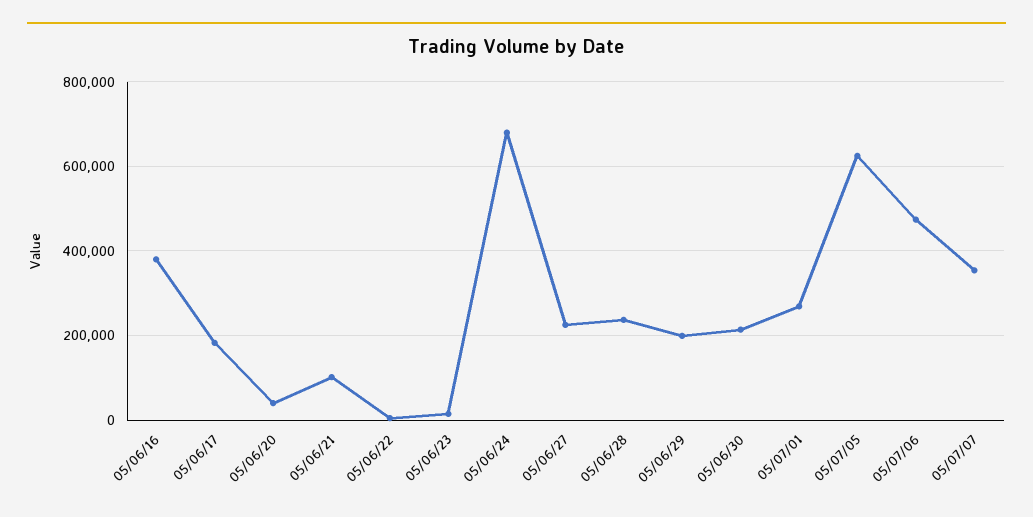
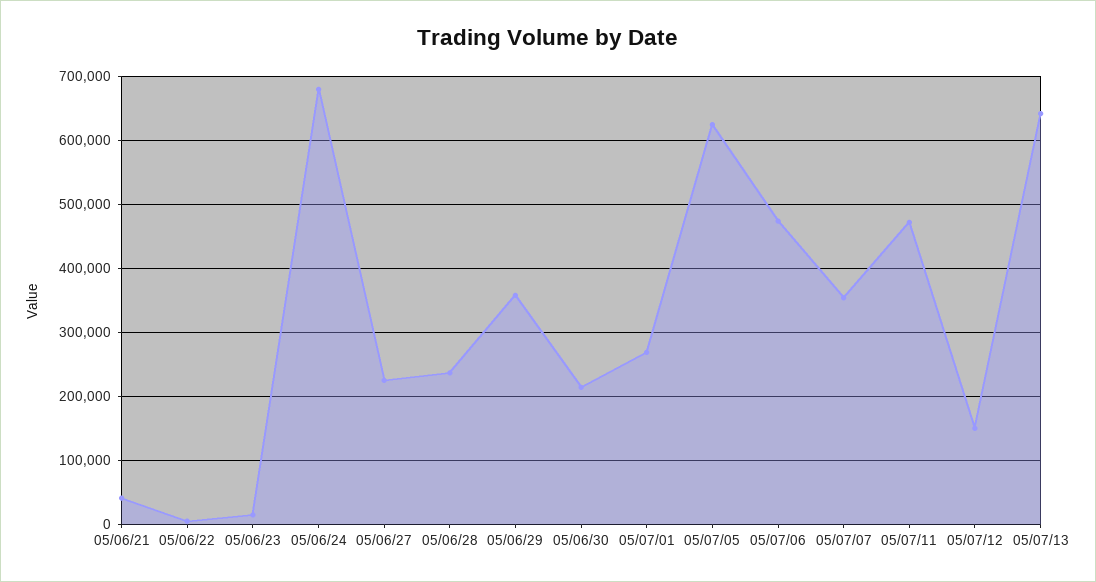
05/06/16: 380000 -> none
05/06/17: 180000 -> none
05/06/20: 40000 -> none
05/06/21: 100000 -> 40000
05/06/29: 200000 -> 360000
05/07/11: none -> 470000
05/07/12: none -> 150000
05/07/13: none -> 640000

